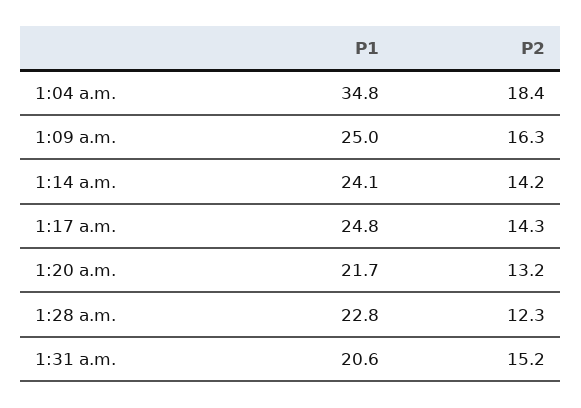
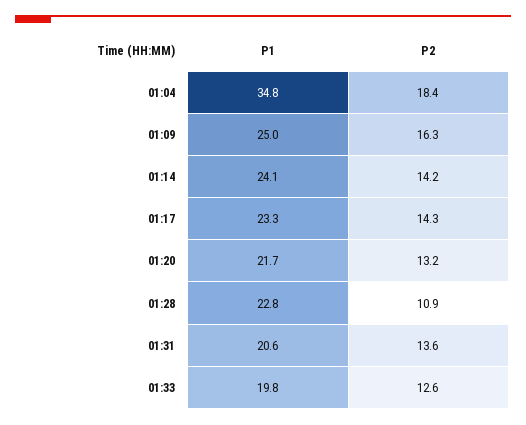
P1, 1:17 a.m.: 24.8 -> 23.3
P2, 1:28 a.m.: 12.3 -> 10.9
P2, 1:31 a.m.: 15.2 -> 13.6
P1, 01:33: none -> 19.8
P2, 01:33: none -> 12.6

